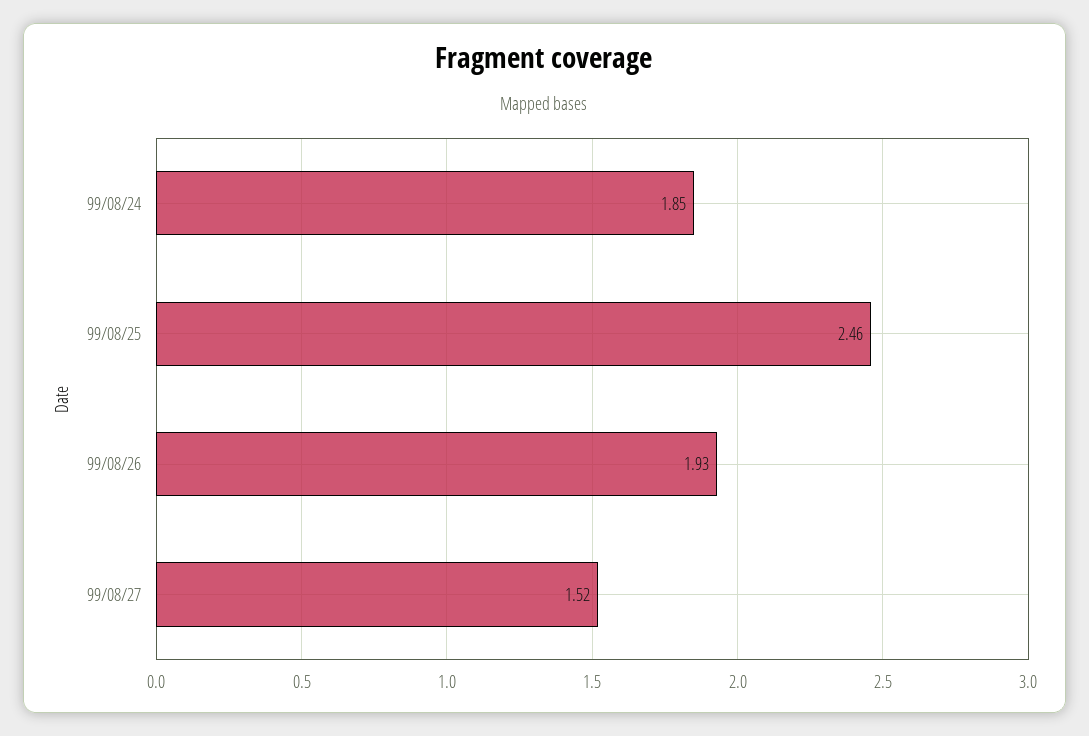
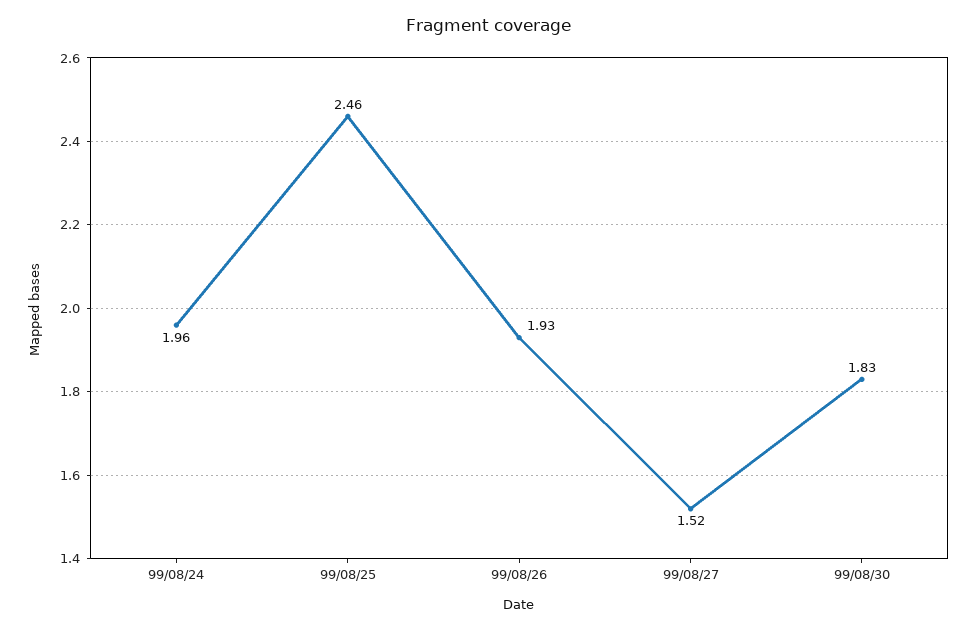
99/08/24: 1.85 -> 1.96
99/08/30: none -> 1.83

